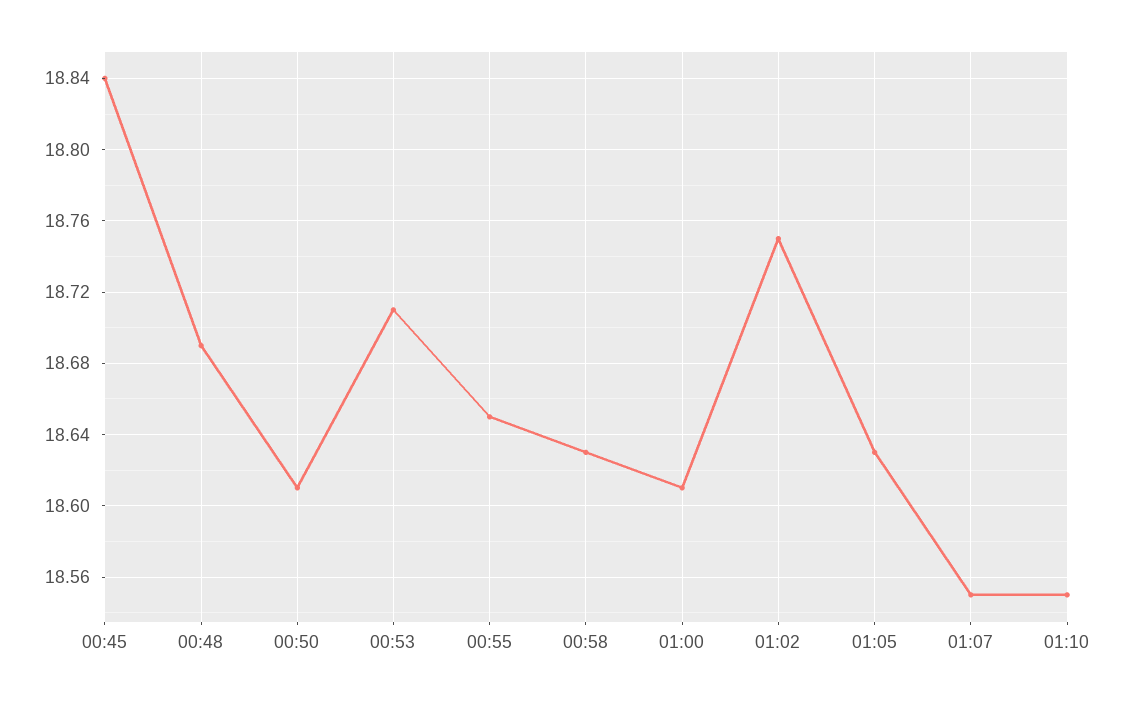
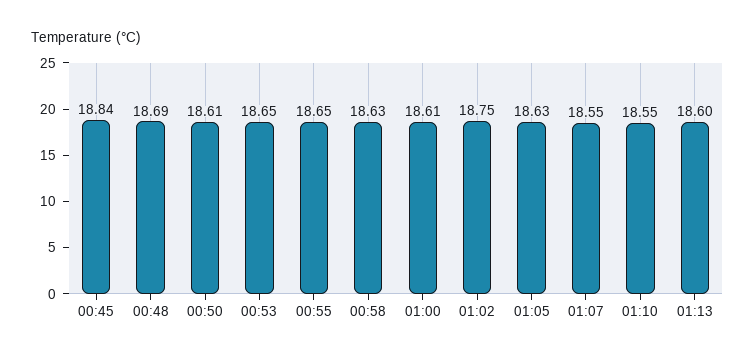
00:53: 18.71 -> 18.65
01:13: none -> 18.6

